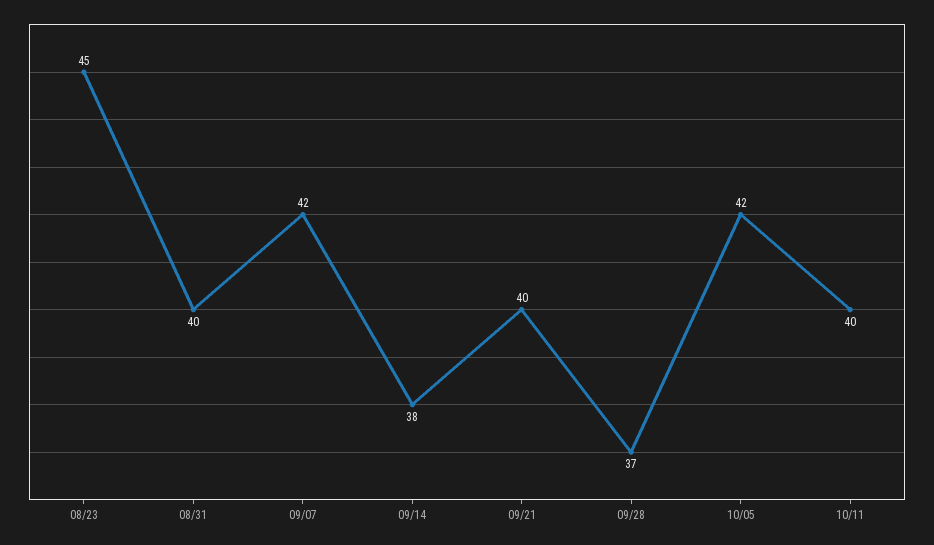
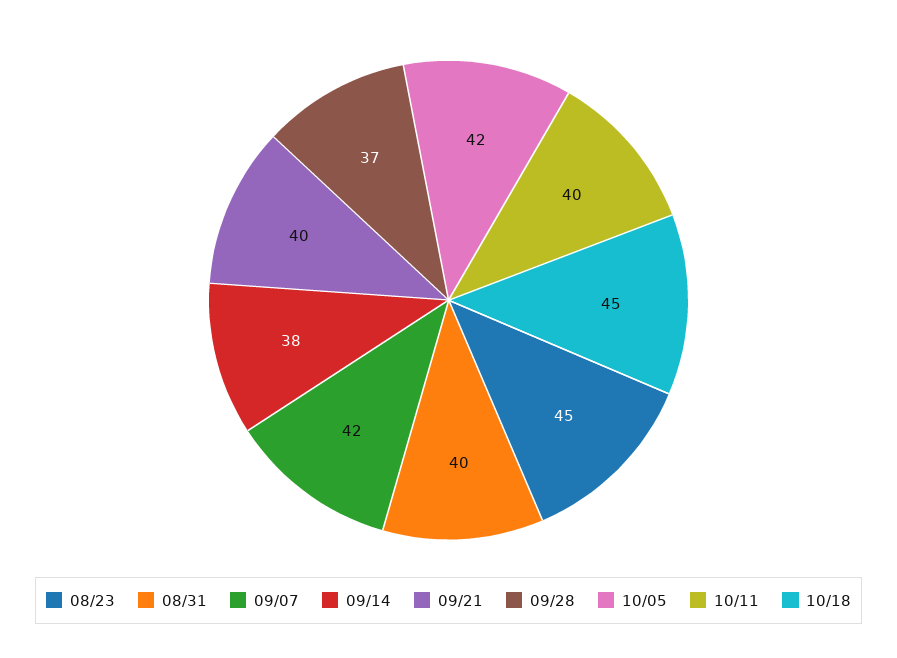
10/18: none -> 45

